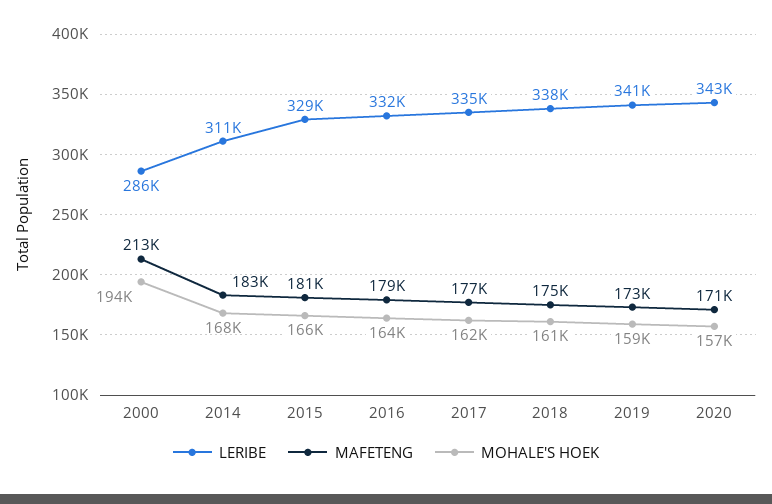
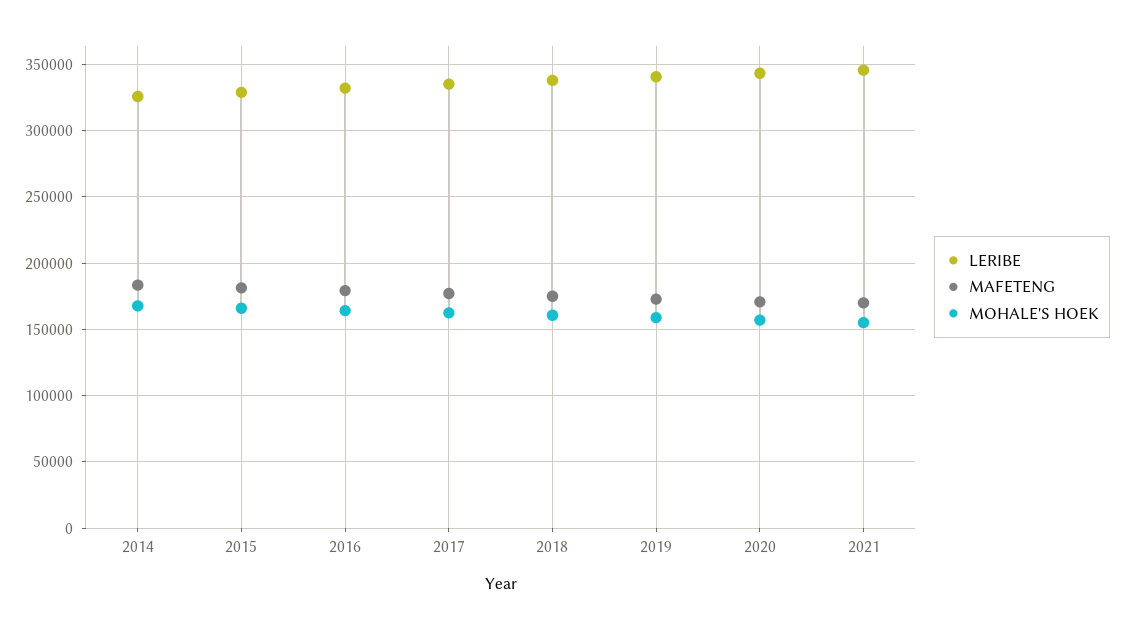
LERIBE, 2000: 286000 -> none
MAFETENG, 2000: 213000 -> none
MOHALE'S HOEK, 2000: 194000 -> none
LERIBE, 2014: 311000 -> 325000
LERIBE, 2021: none -> 345000
MAFETENG, 2021: none -> 170000
MOHALE'S HOEK, 2021: none -> 155000

